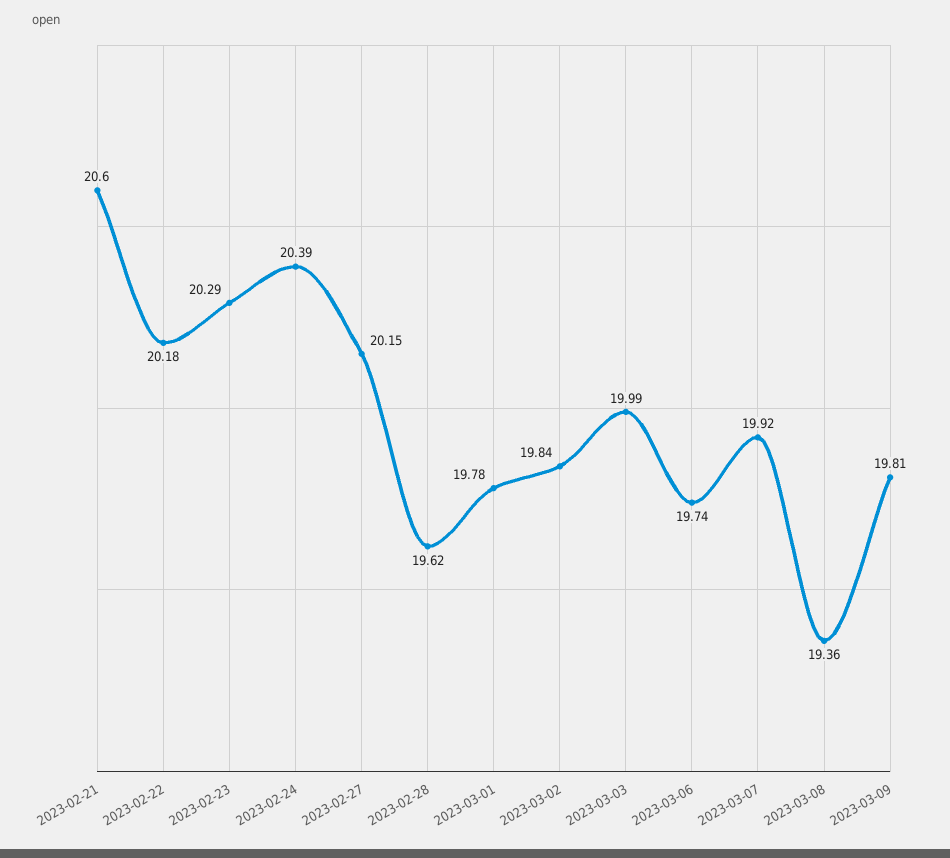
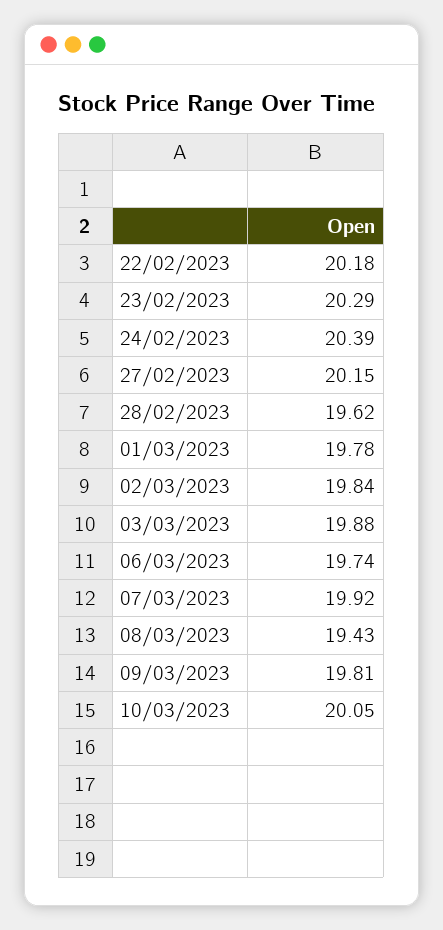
2023-02-21: 20.6 -> none
2023-03-03: 19.99 -> 19.88
2023-03-08: 19.36 -> 19.43
10/03/2023: none -> 20.05

